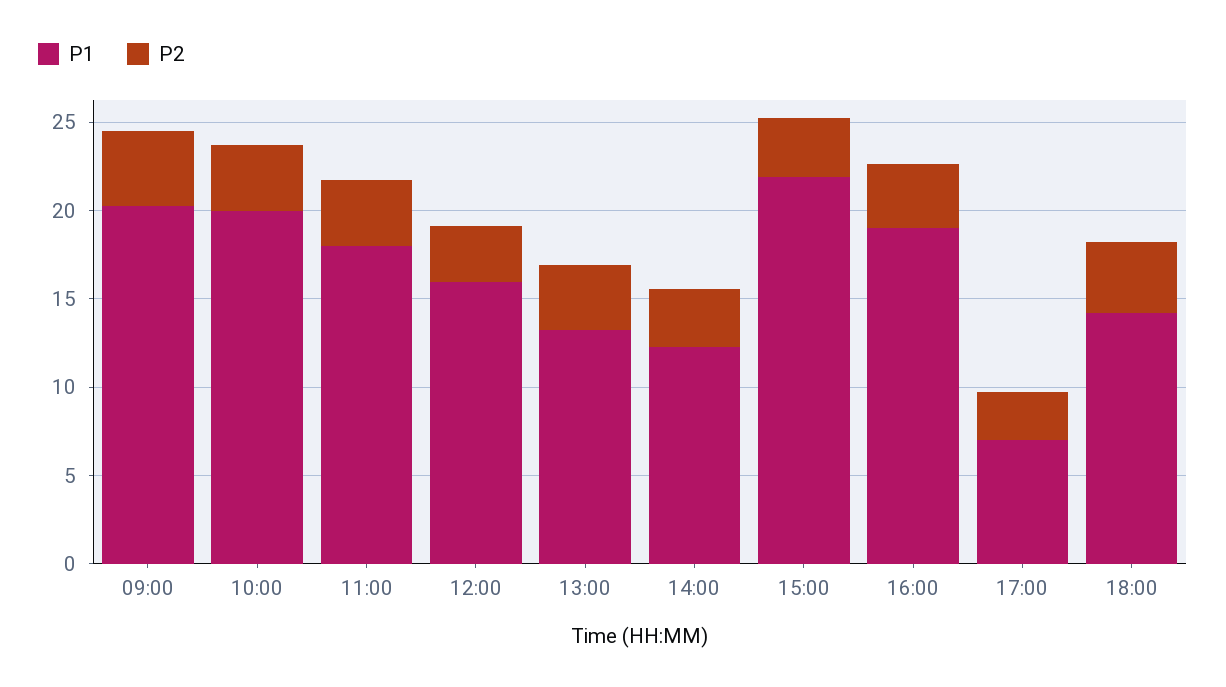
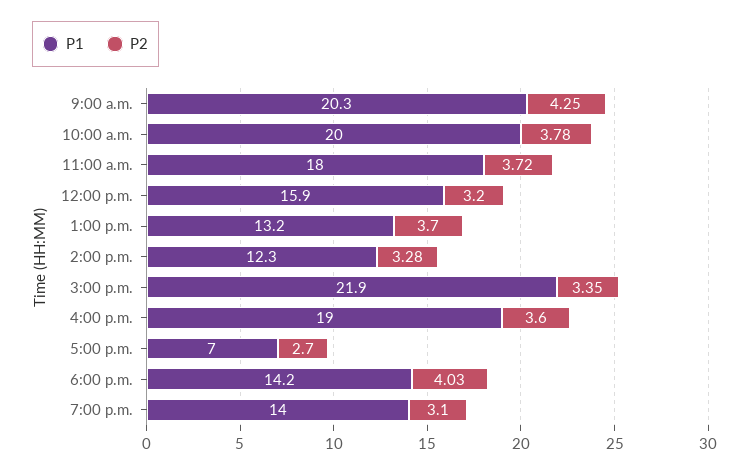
P1, 7:00 p.m.: none -> 14
P2, 7:00 p.m.: none -> 3.1

